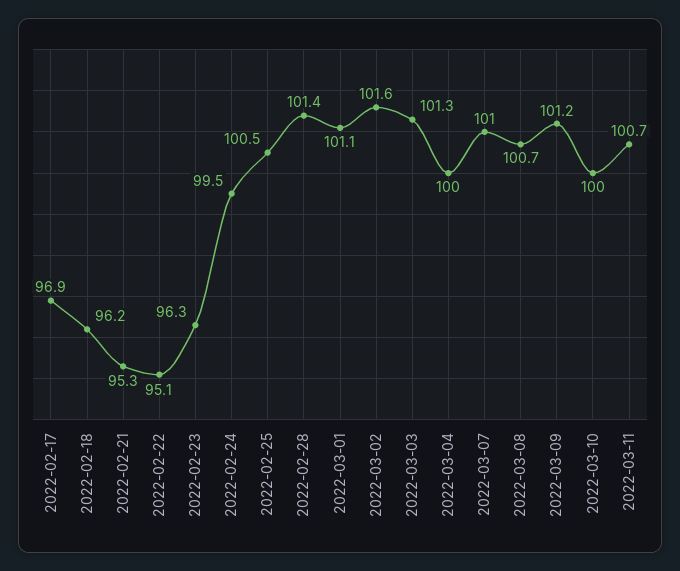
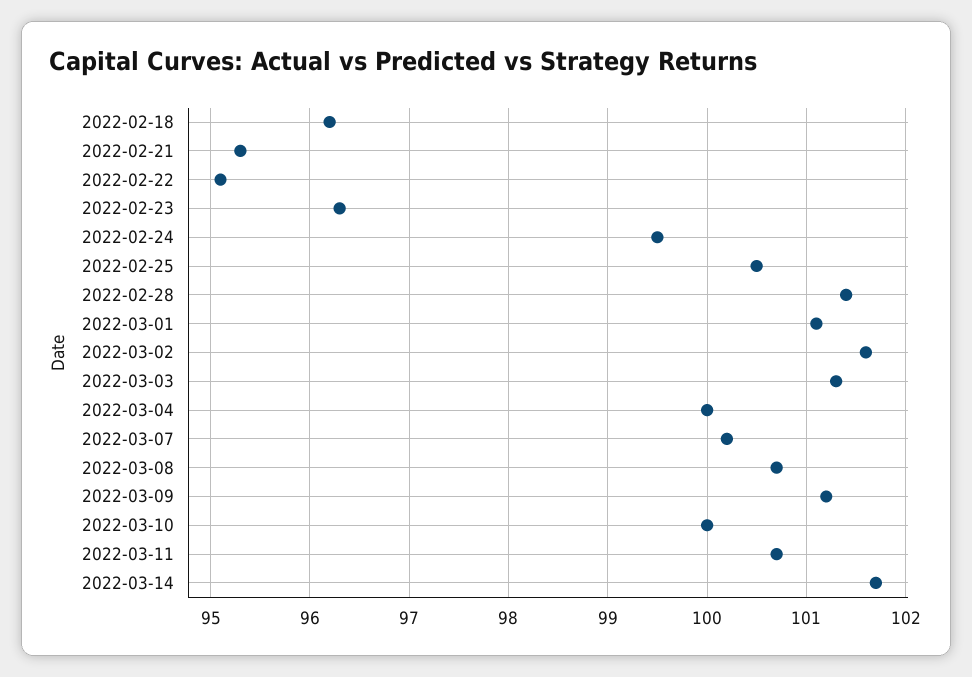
2022-02-17: 96.9 -> none
2022-03-07: 101 -> 100.2
2022-03-14: none -> 101.7

